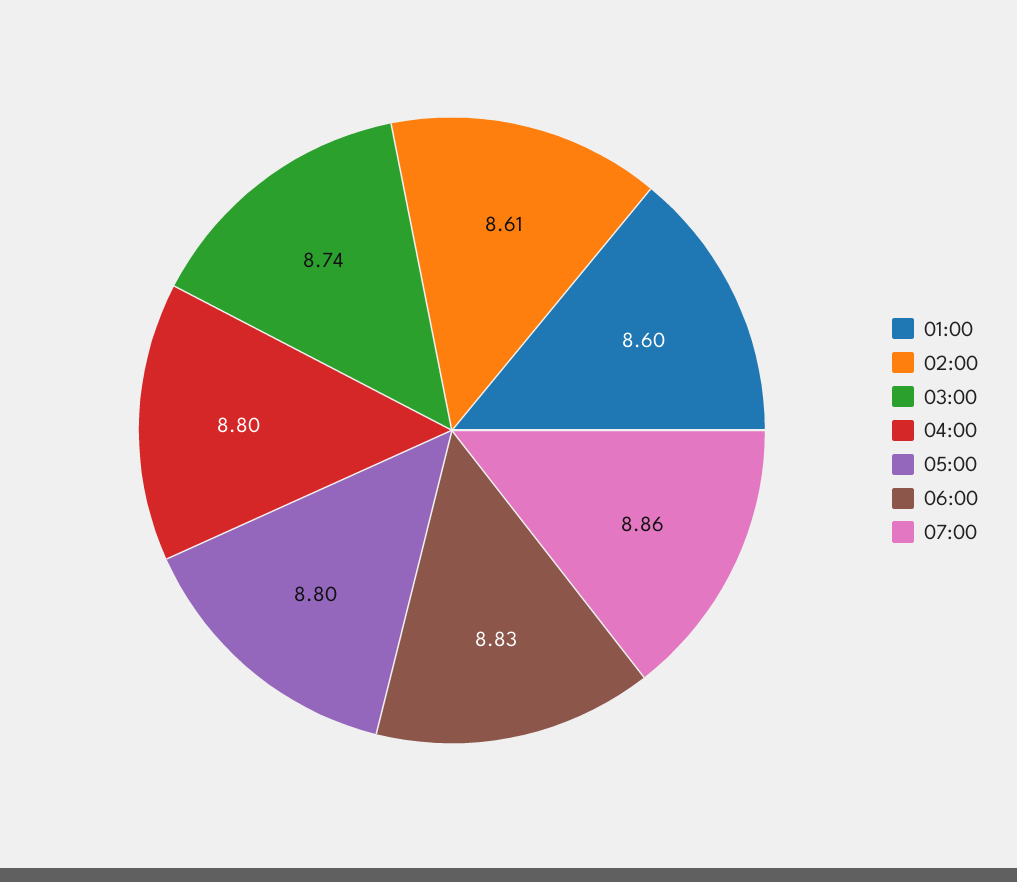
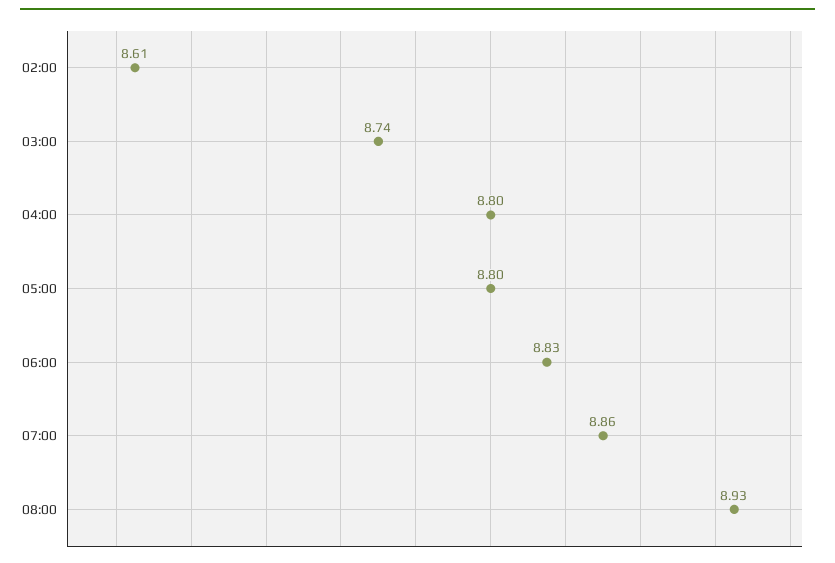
01:00: 8.6 -> none
08:00: none -> 8.93

